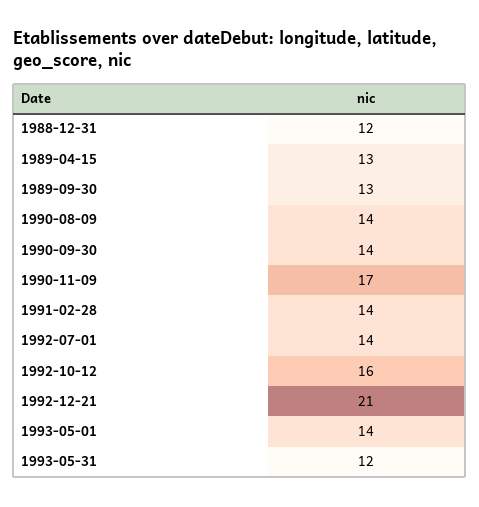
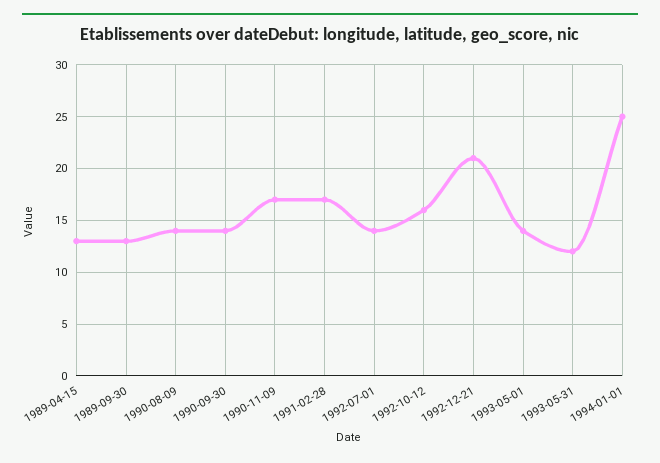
1988-12-31: 12 -> none
1991-02-28: 14 -> 17
1994-01-01: none -> 25

